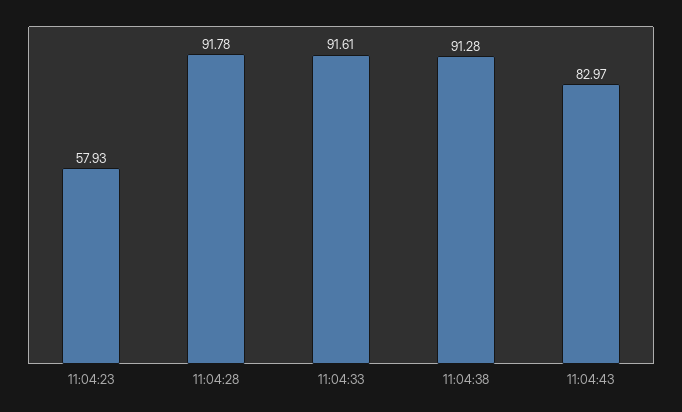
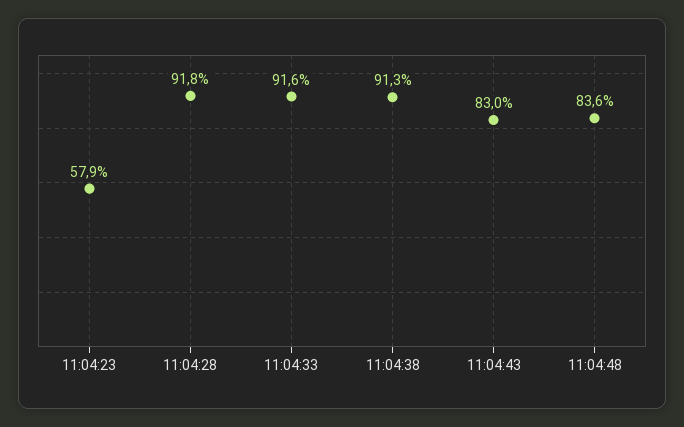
11:04:48: none -> 83.6

